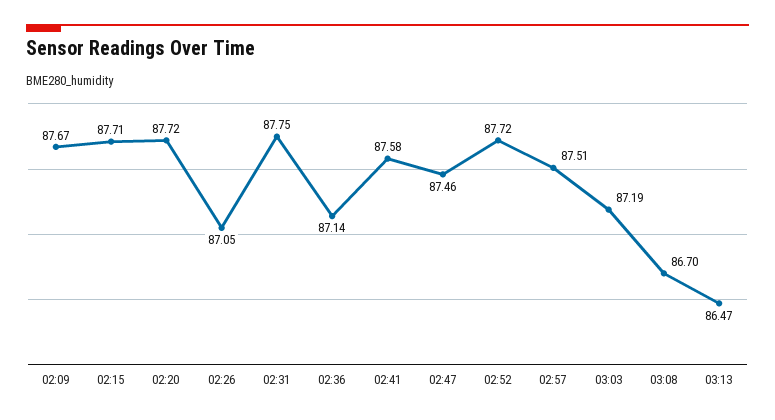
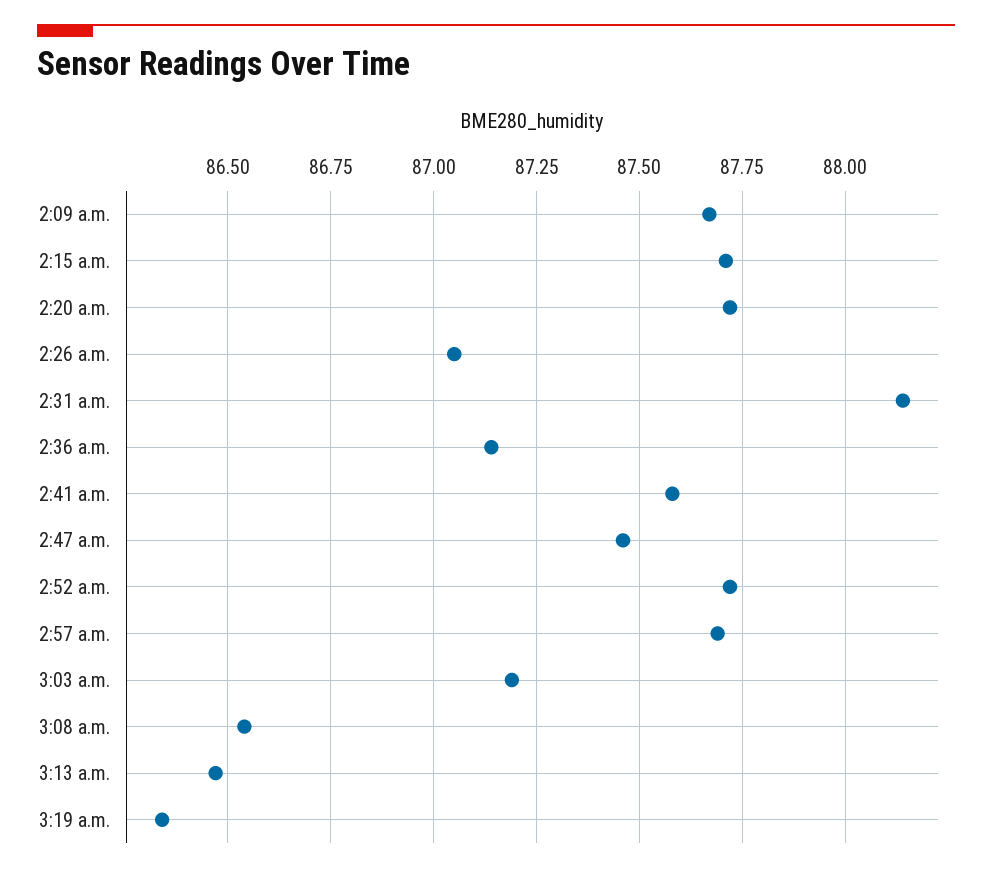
02:31: 87.75 -> 88.15
02:57: 87.51 -> 87.7
03:08: 86.7 -> 86.55
3:19 a.m.: none -> 86.35

